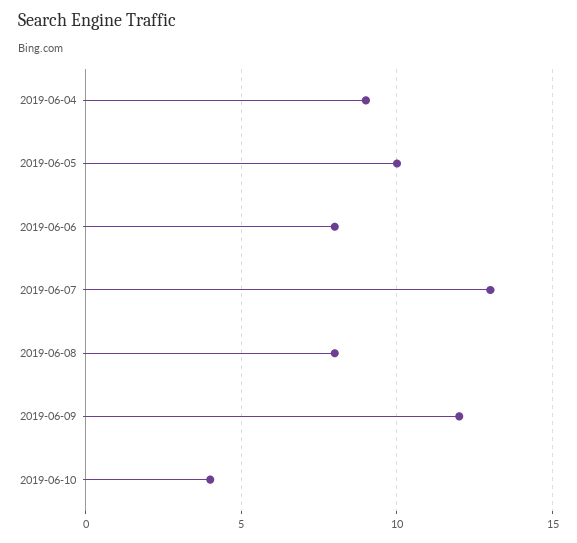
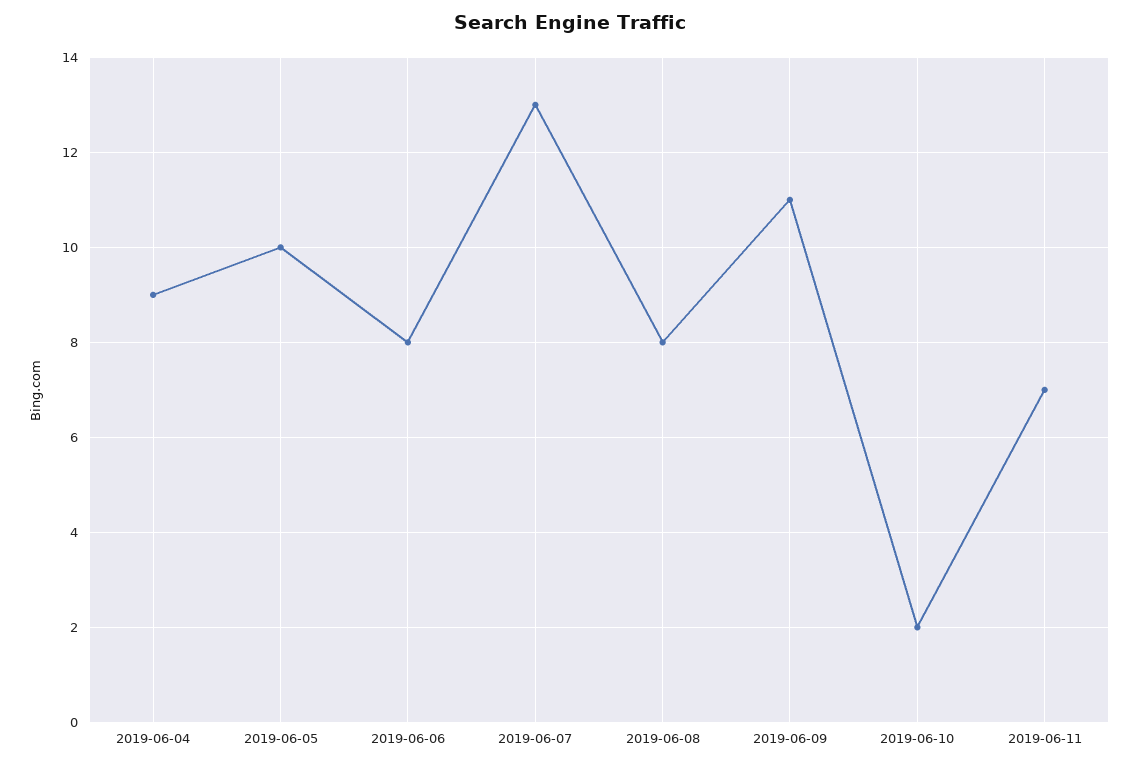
2019-06-09: 12 -> 11
2019-06-10: 4 -> 2
2019-06-11: none -> 7

